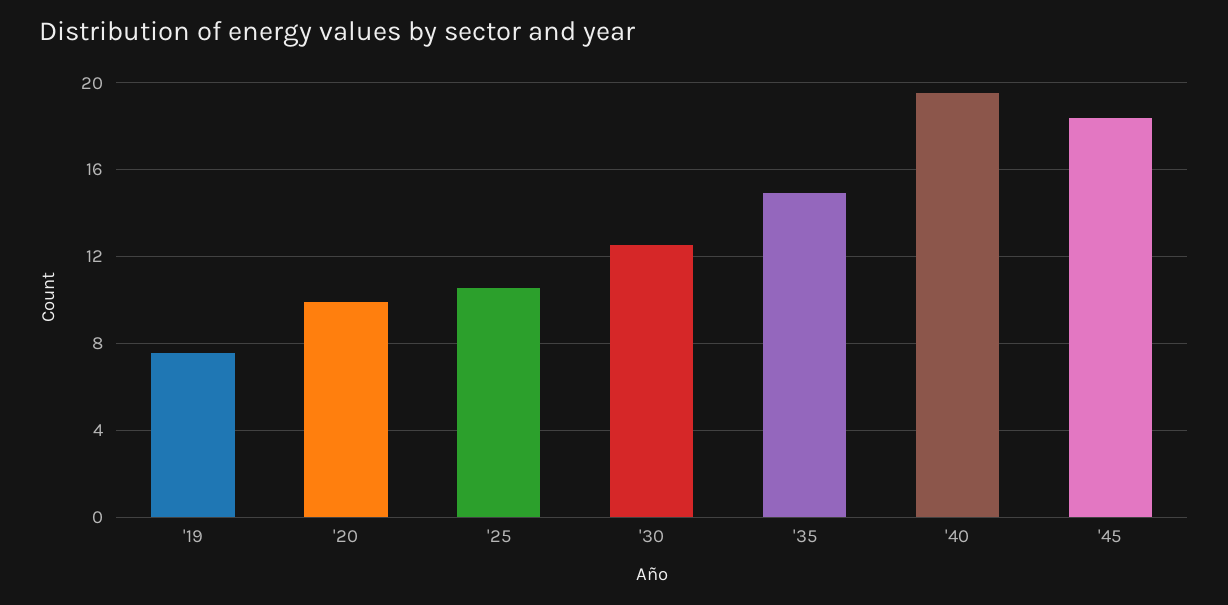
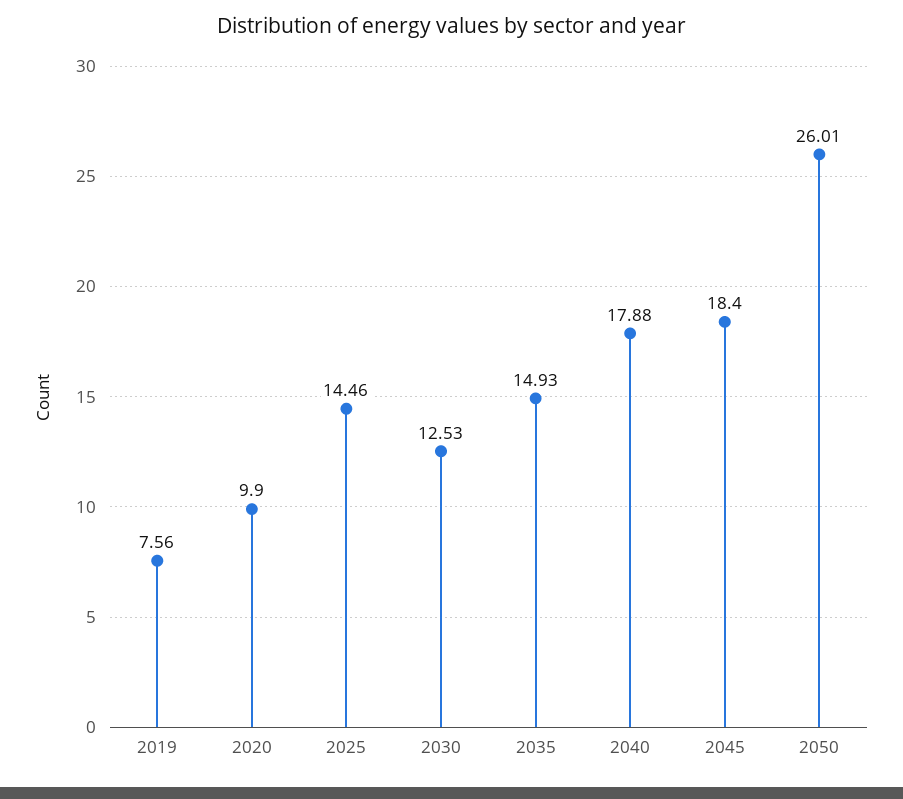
'25: 10.5 -> 14.46
'40: 19.5 -> 17.88
2050: none -> 26.01

